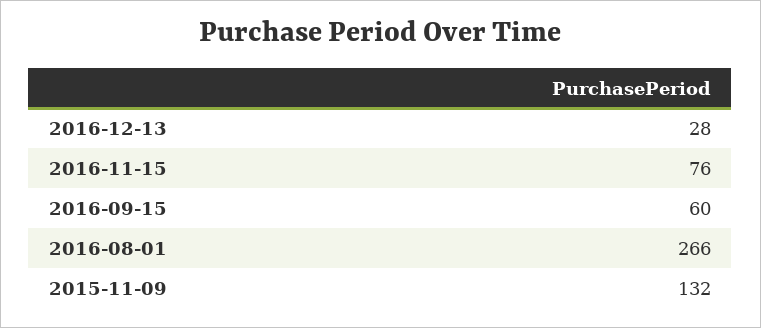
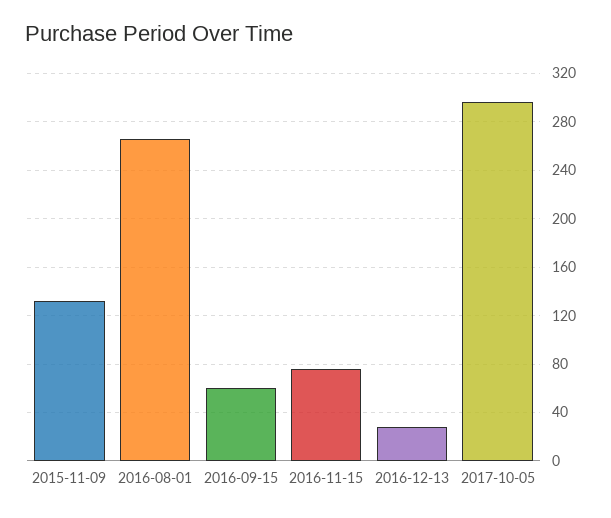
2017-10-05: none -> 295

